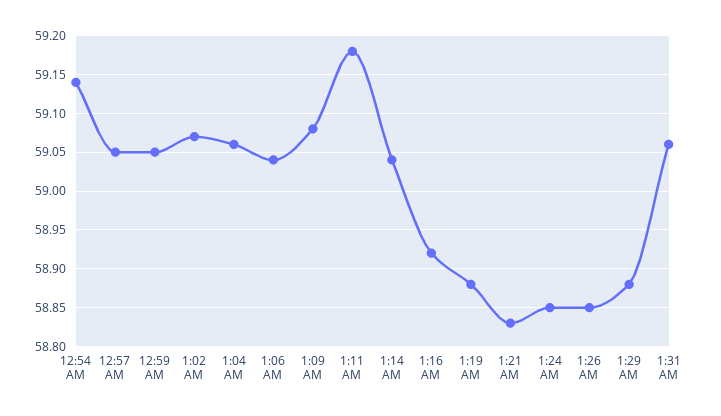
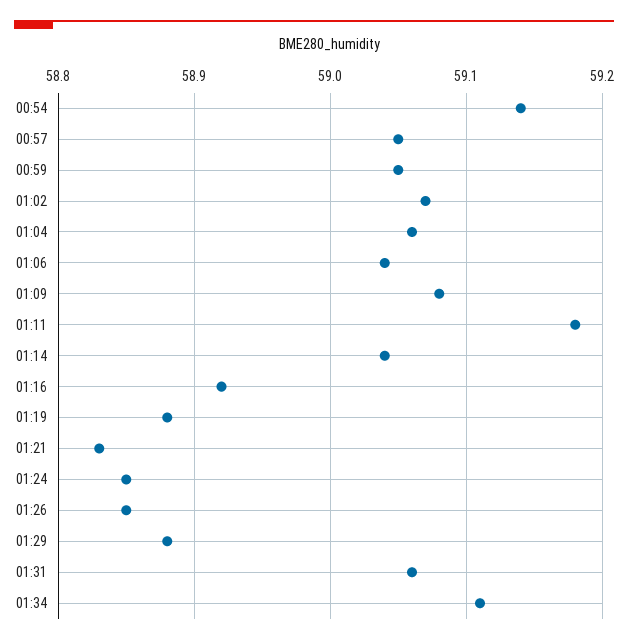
01:34: none -> 59.11

